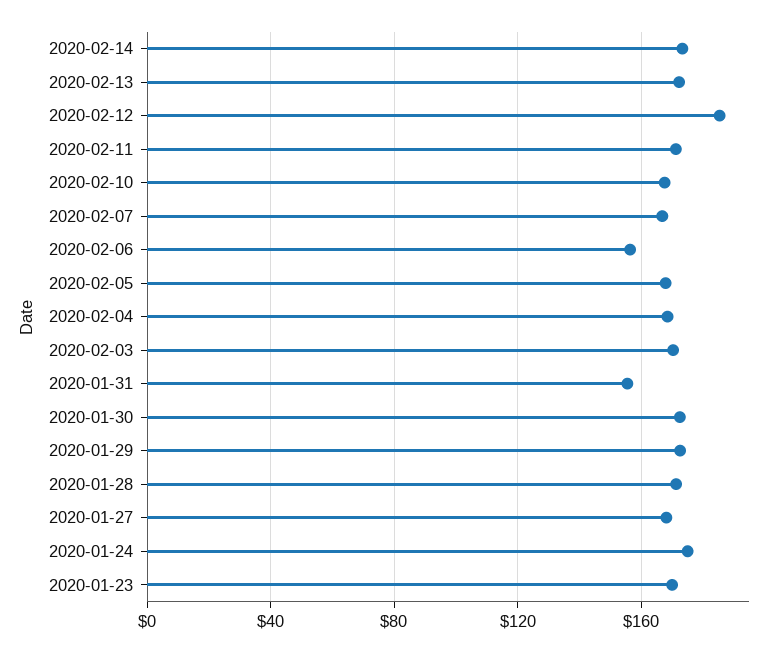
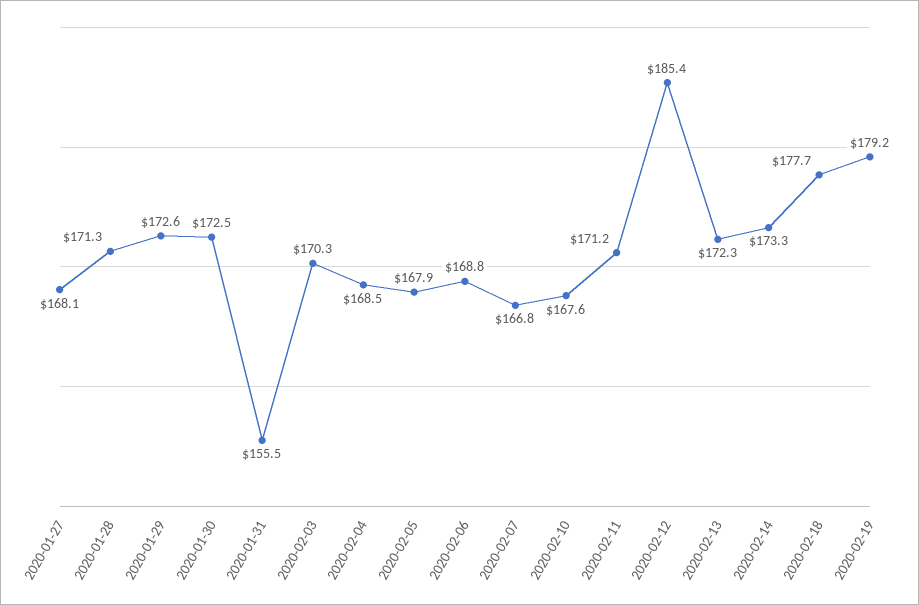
2020-02-06: 155 -> 168.8
2020-01-24: 175 -> none
2020-01-23: 170 -> none
2020-02-18: none -> 177.7
2020-02-19: none -> 179.2

